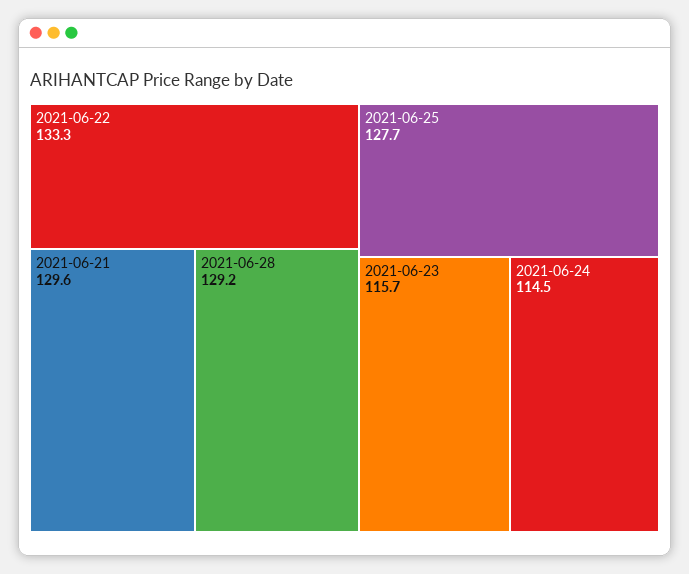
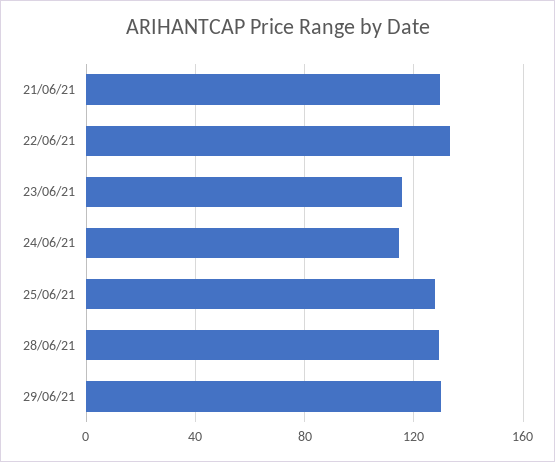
29/06/21: none -> 130

